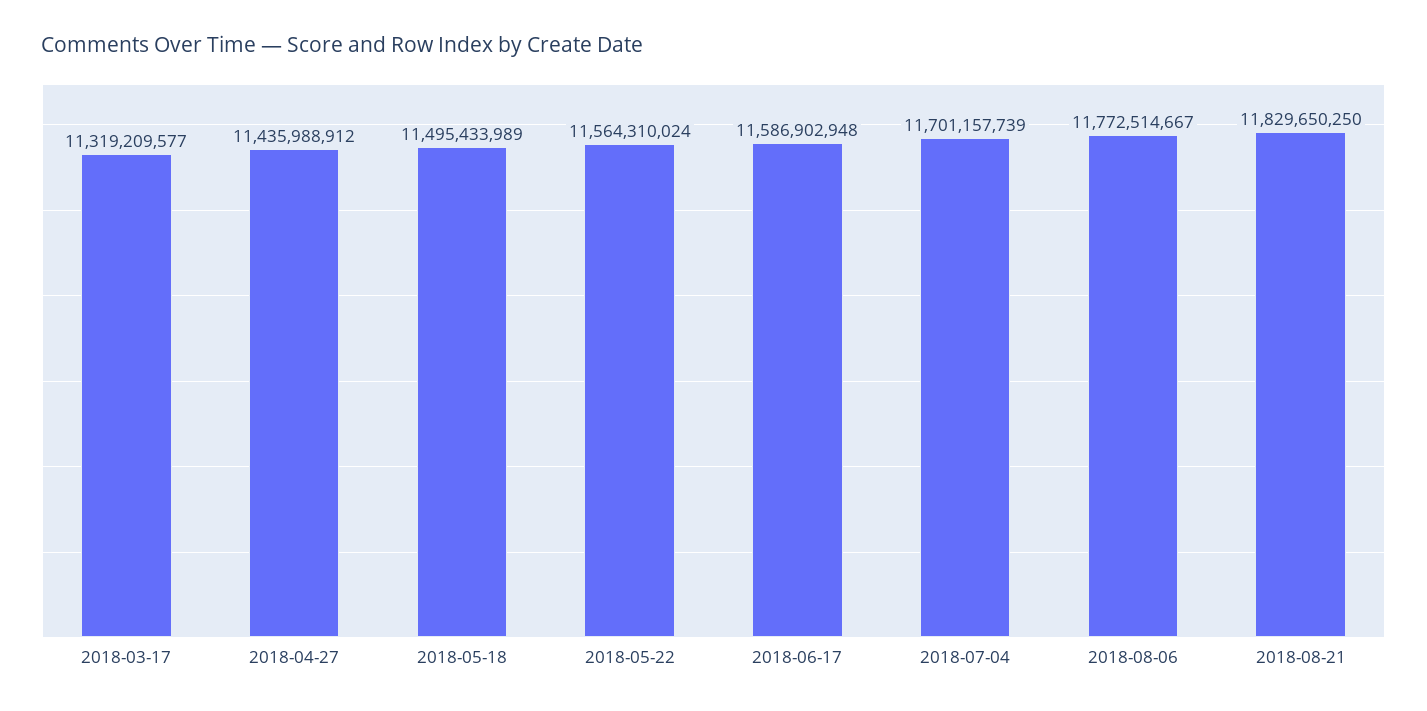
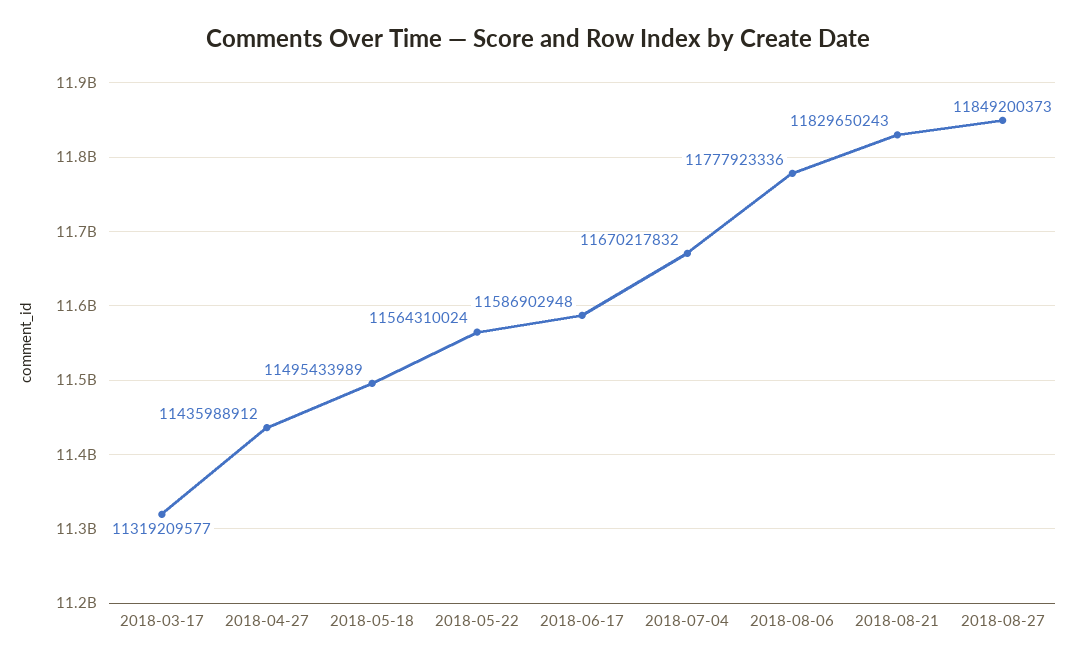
2018-07-04: 11701157739 -> 11670217832
2018-08-06: 11772514667 -> 11777923336
2018-08-21: 11829650250 -> 11829650243
2018-08-27: none -> 11849200373

